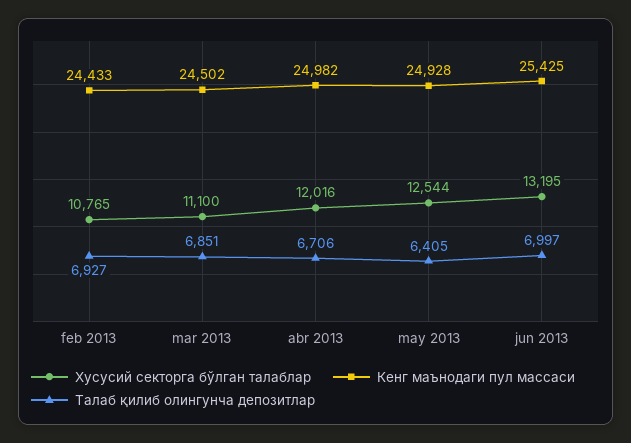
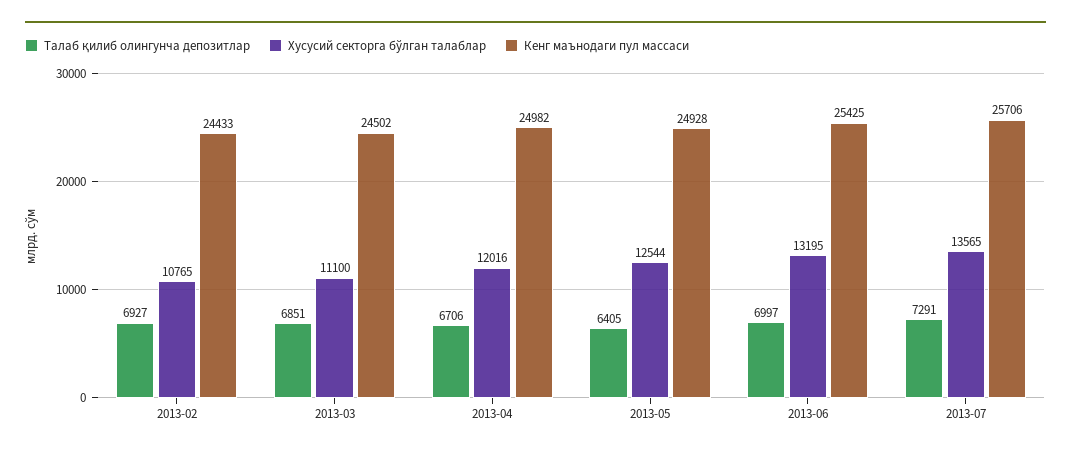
Талаб қилиб олингунча депозитлар, 2013-07: none -> 7291
Хусусий секторга бўлган талаблар, 2013-07: none -> 13565
Кенг маънодаги пул массаси, 2013-07: none -> 25706

